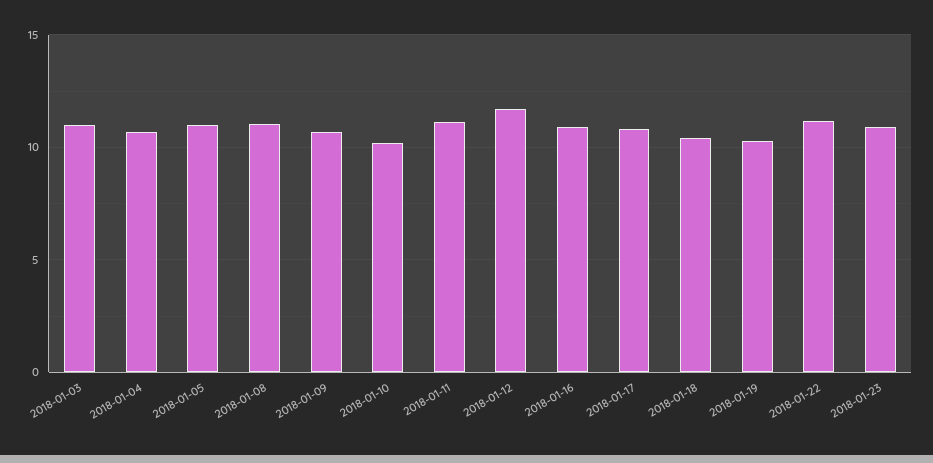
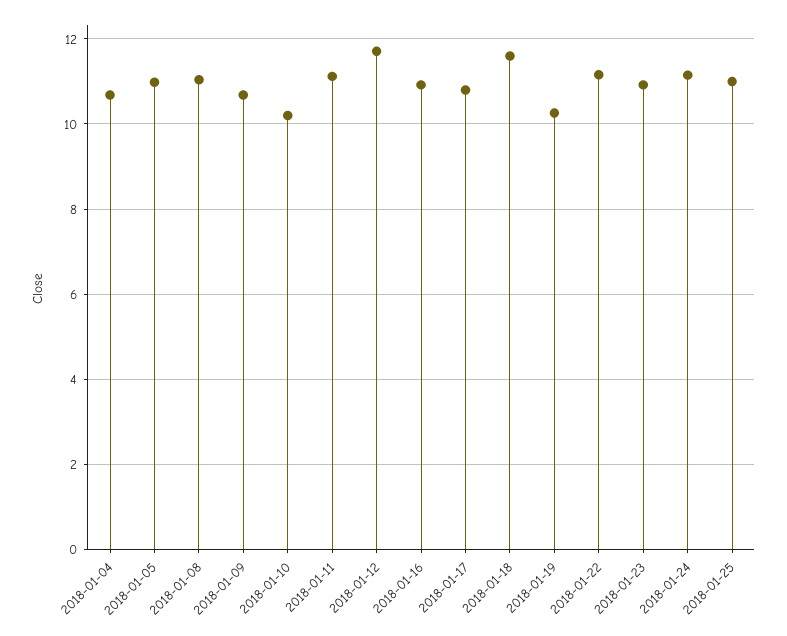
2018-01-03: 11 -> none
2018-01-18: 10.5 -> 11.6
2018-01-24: none -> 11.2
2018-01-25: none -> 11

